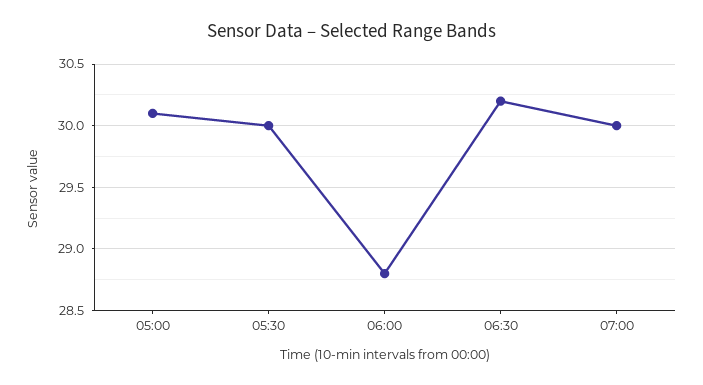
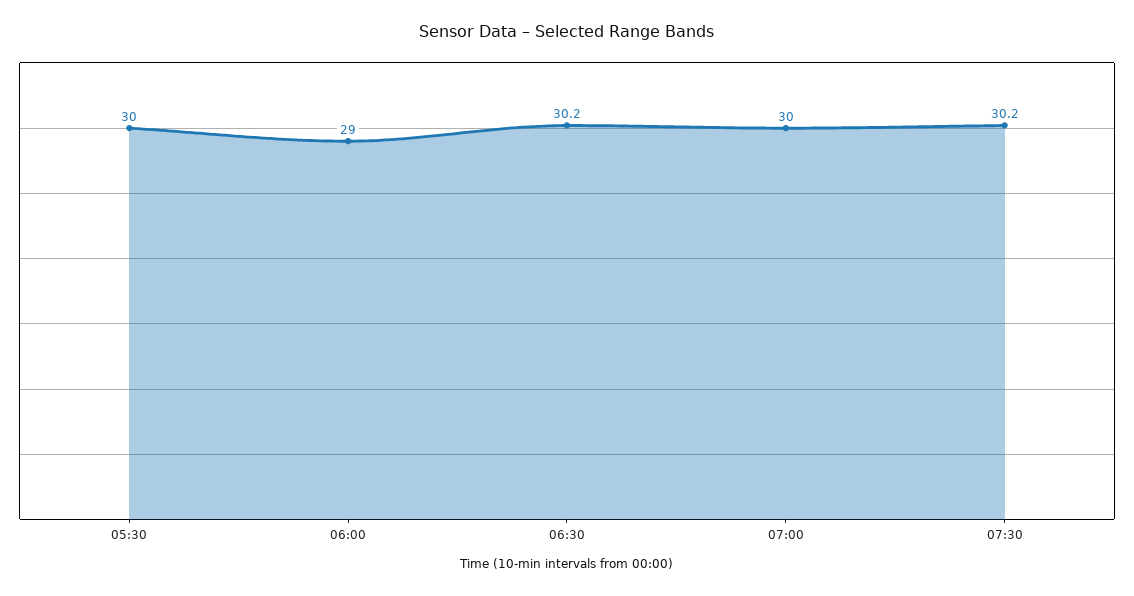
05:00: 30.1 -> none
06:00: 28.8 -> 29
07:30: none -> 30.2

